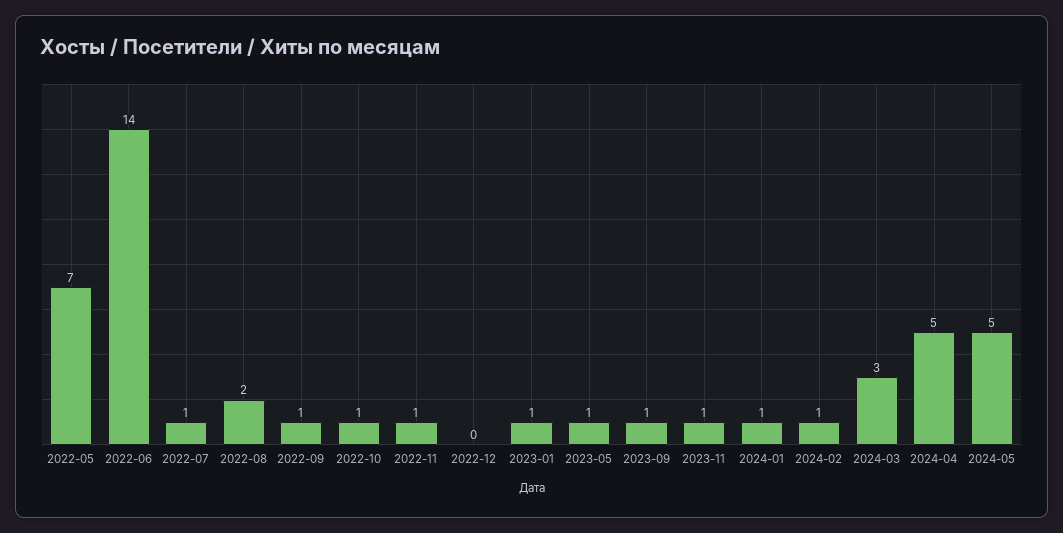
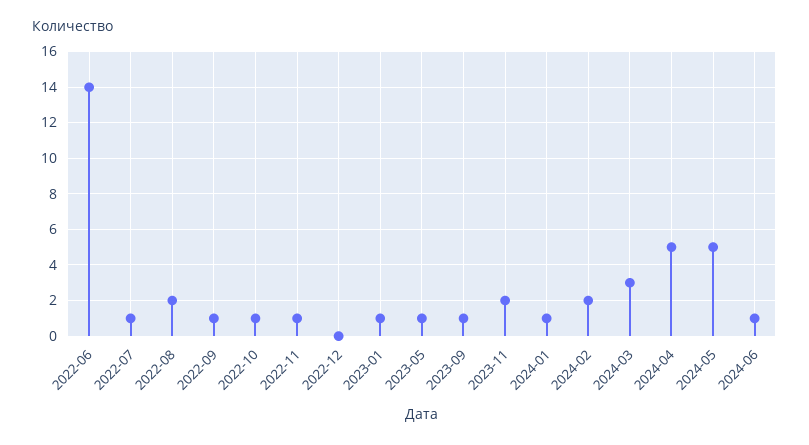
2022-05: 7 -> none
2023-11: 1 -> 2
2024-02: 1 -> 2
2024-06: none -> 1

